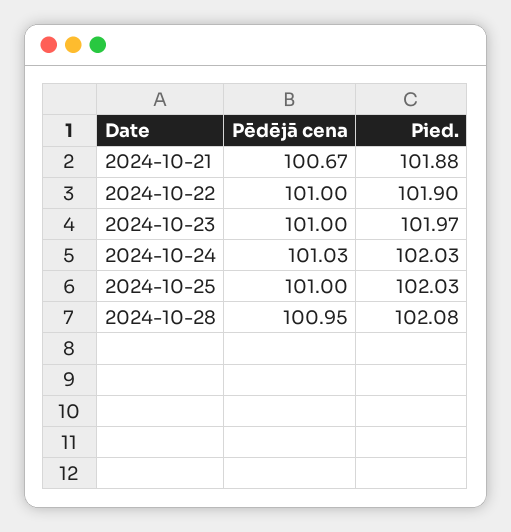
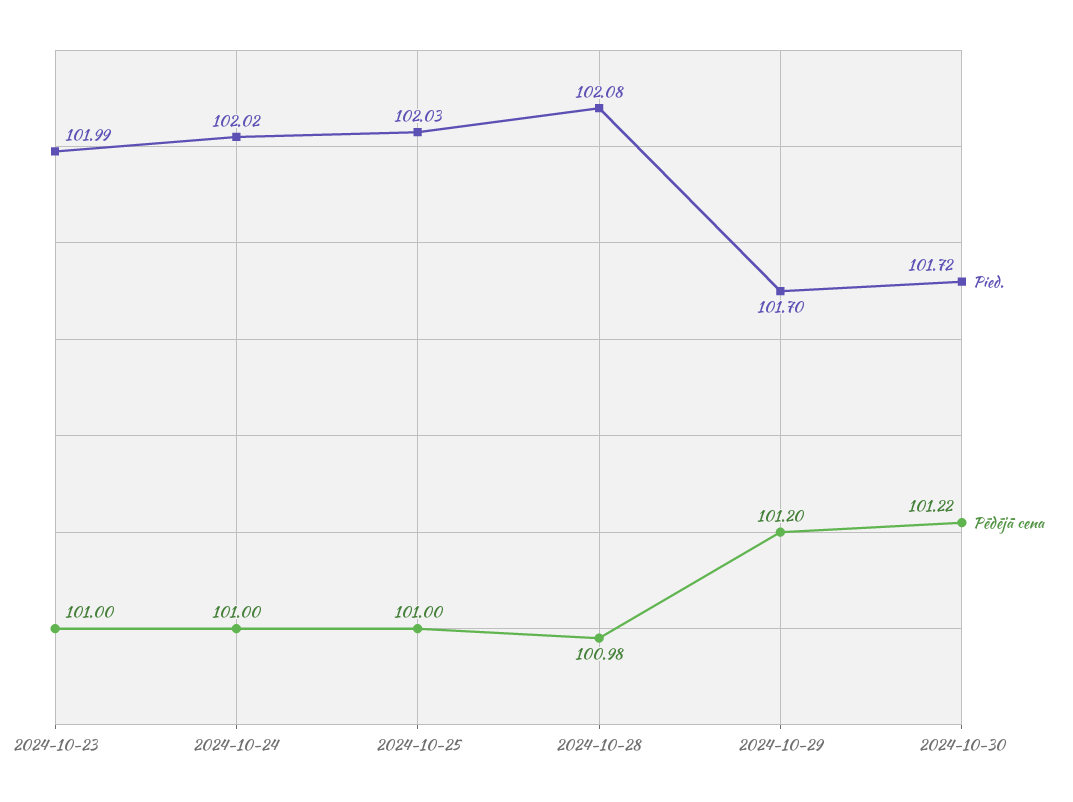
Pēdējā cena, 2024-10-21: 100.67 -> none
Pied., 2024-10-21: 101.88 -> none
Pēdējā cena, 2024-10-22: 101 -> none
Pied., 2024-10-22: 101.9 -> none
Pied., 2024-10-23: 101.97 -> 101.99
Pēdējā cena, 2024-10-24: 101.03 -> 101
Pied., 2024-10-24: 102.03 -> 102.02
Pēdējā cena, 2024-10-28: 100.95 -> 100.98
Pied., 2024-10-29: none -> 101.7
Pēdējā cena, 2024-10-29: none -> 101.2
Pied., 2024-10-30: none -> 101.72
Pēdējā cena, 2024-10-30: none -> 101.22

